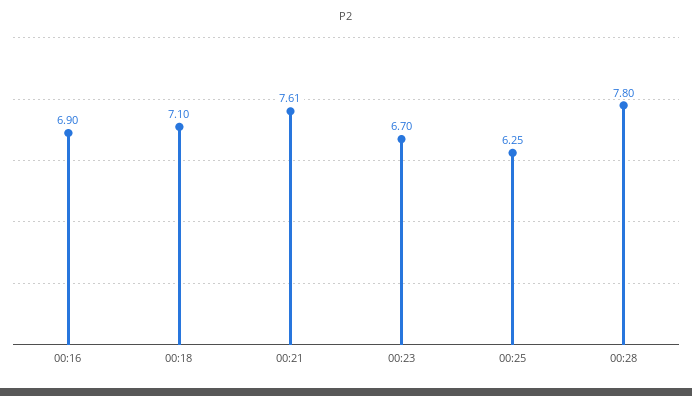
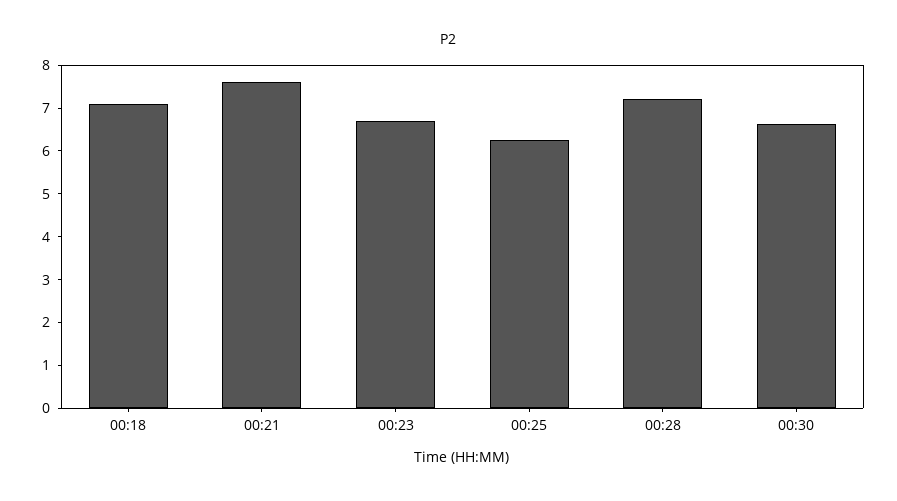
00:16: 6.9 -> none
00:28: 7.8 -> 7.2
00:30: none -> 6.6

